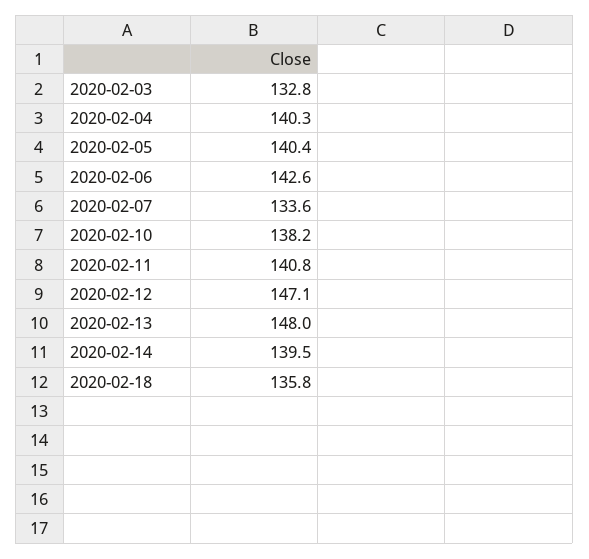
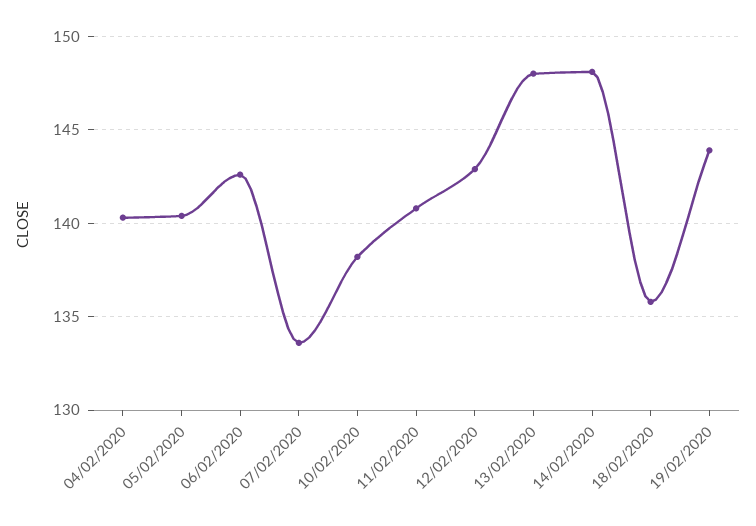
2020-02-03: 132.8 -> none
2020-02-12: 147.1 -> 143
2020-02-14: 139.5 -> 148
19/02/2020: none -> 144

